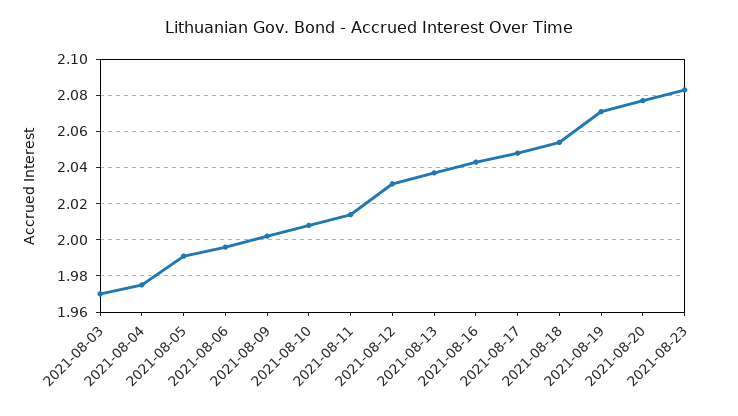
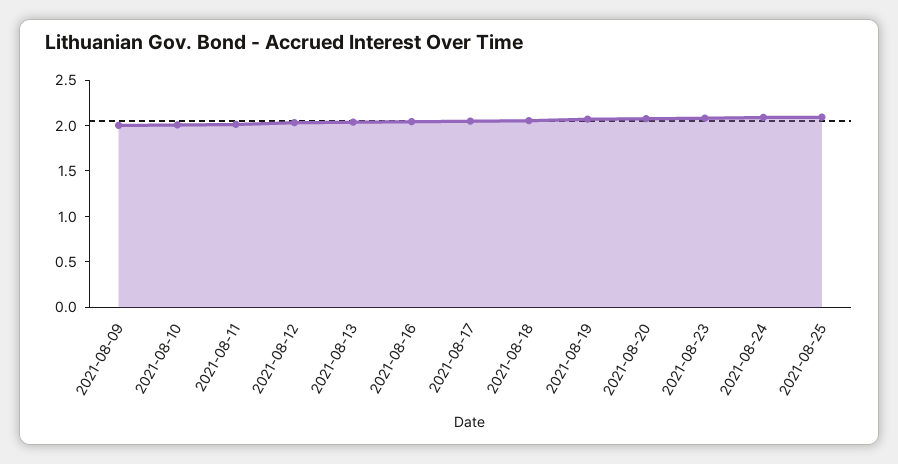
2021-08-03: 1.97 -> none
2021-08-04: 1.975 -> none
2021-08-05: 1.99 -> none
2021-08-06: 1.995 -> none
2021-08-24: none -> 2.1
2021-08-25: none -> 2.1

